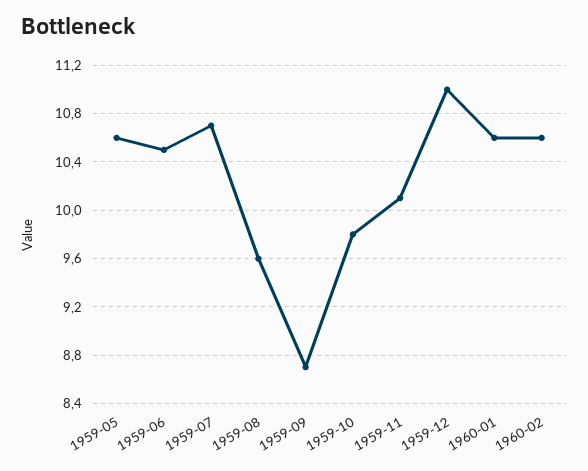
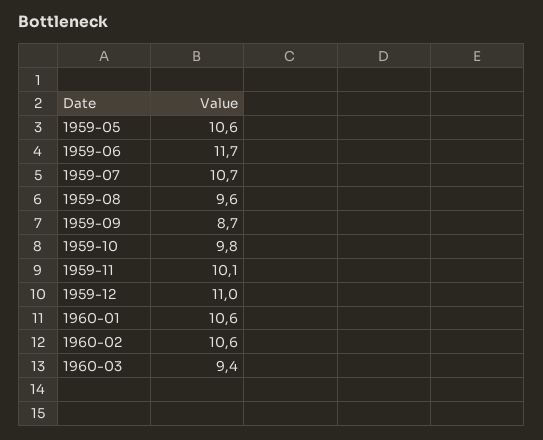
1959-06: 10.5 -> 11.7
1960-03: none -> 9.4

